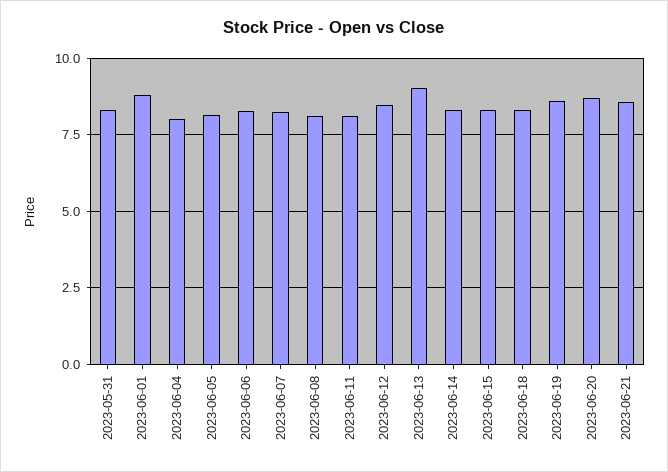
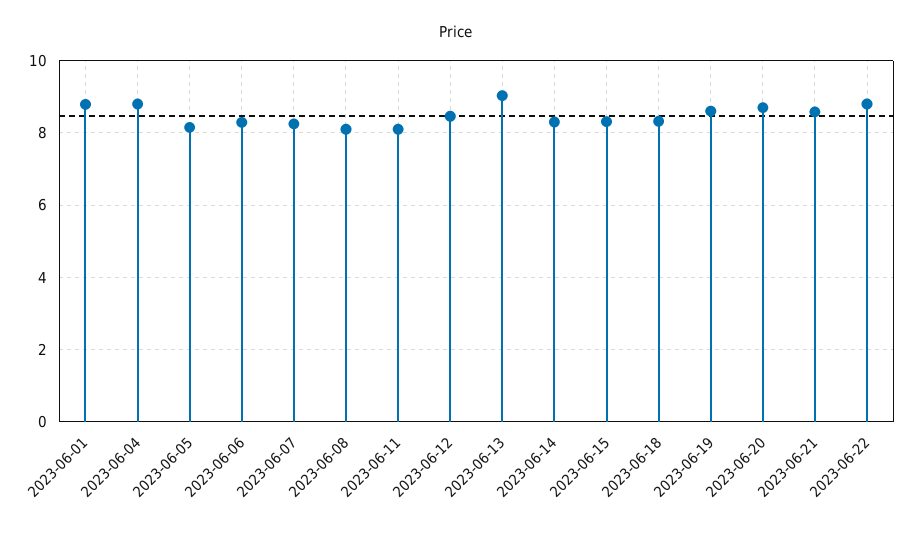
2023-05-31: 8.25 -> none
2023-06-04: 8 -> 8.8
2023-06-22: none -> 8.8

